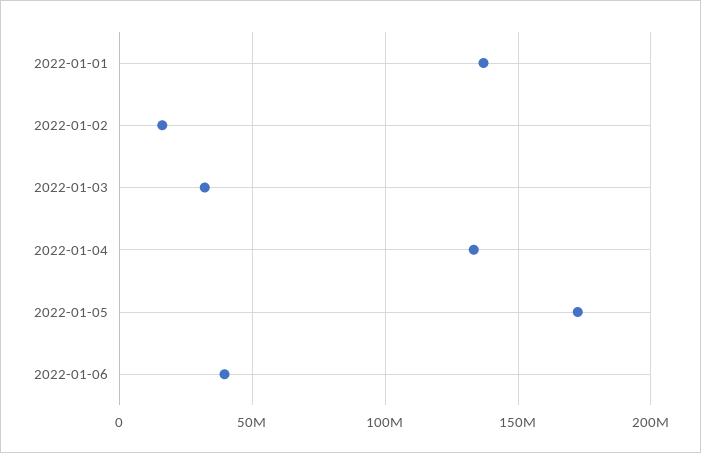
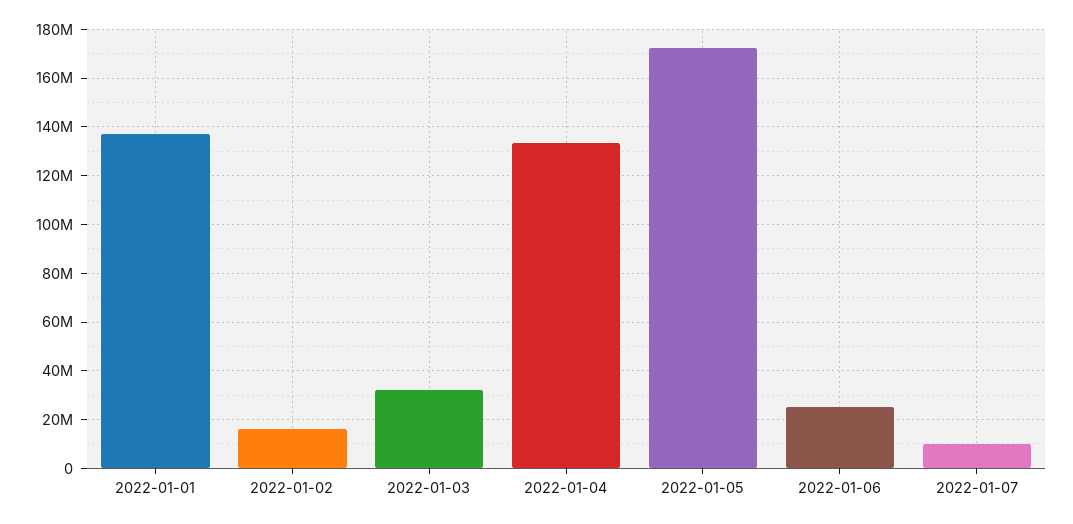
2022-01-06: 40000000 -> 25000000
2022-01-07: none -> 10000000

